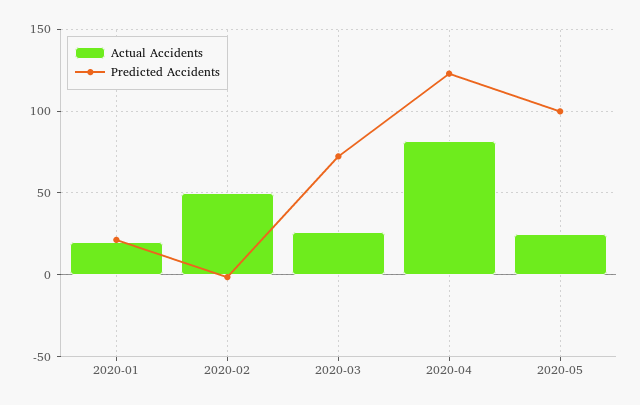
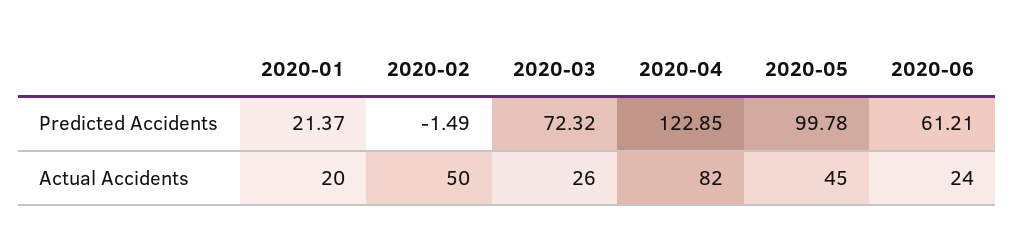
Actual Accidents, 2020-05: 25 -> 45
Predicted Accidents, 2020-06: none -> 61.21
Actual Accidents, 2020-06: none -> 24

